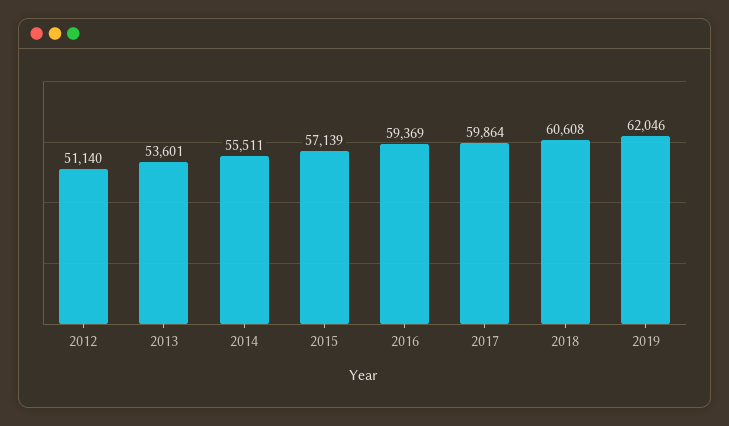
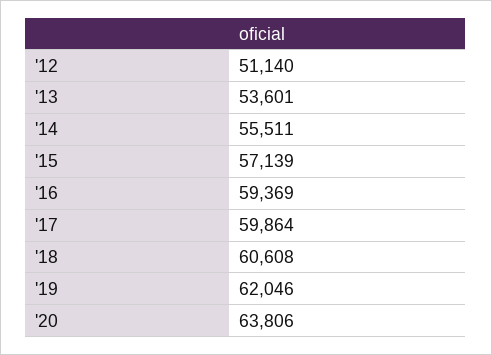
'20: none -> 63806

